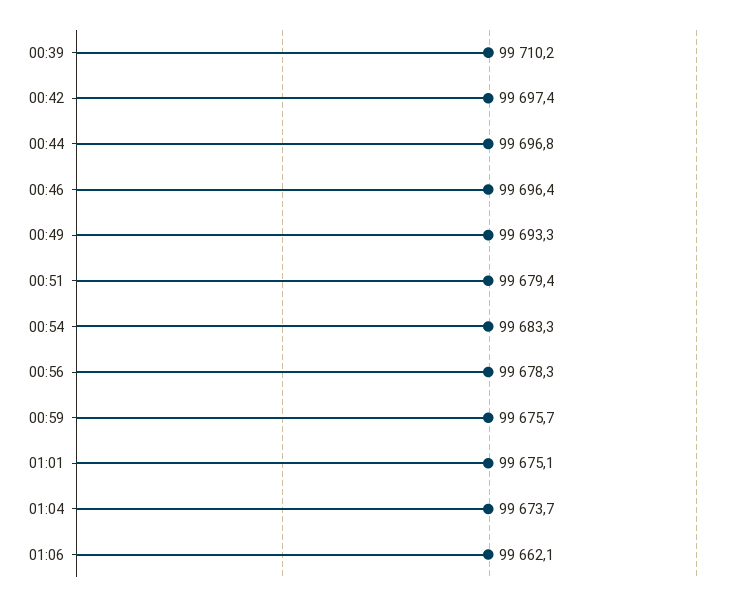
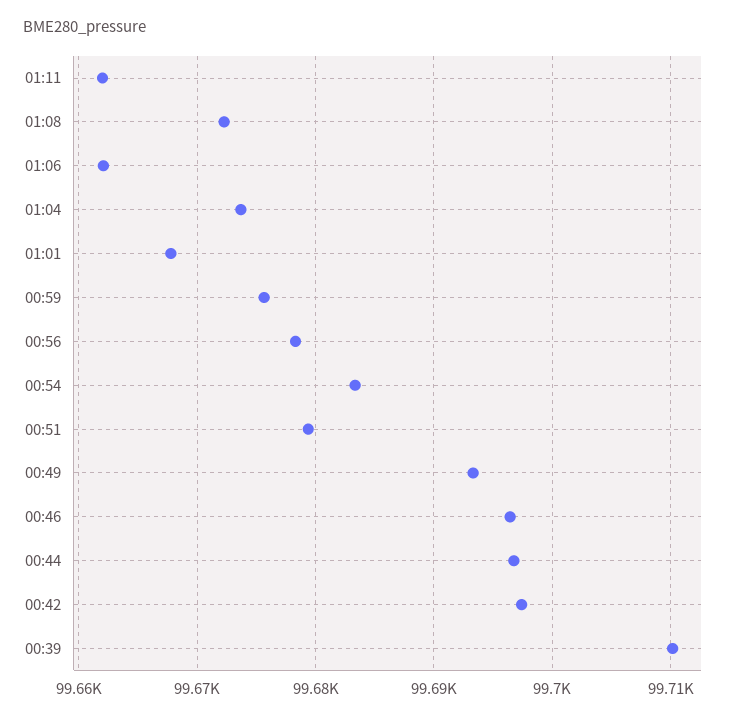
01:01: 99675.1 -> 99668
01:11: none -> 99662
01:08: none -> 99672

